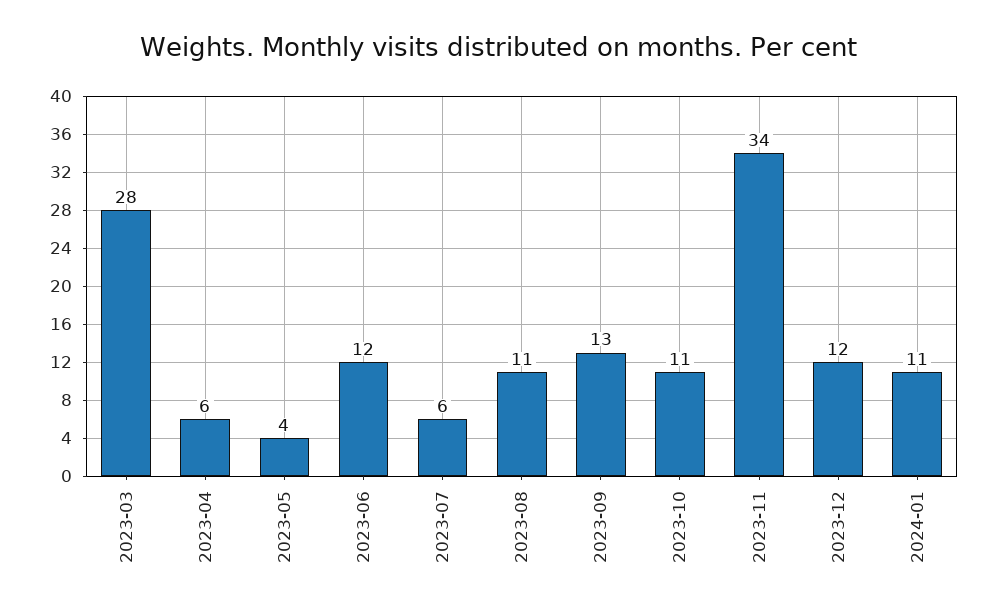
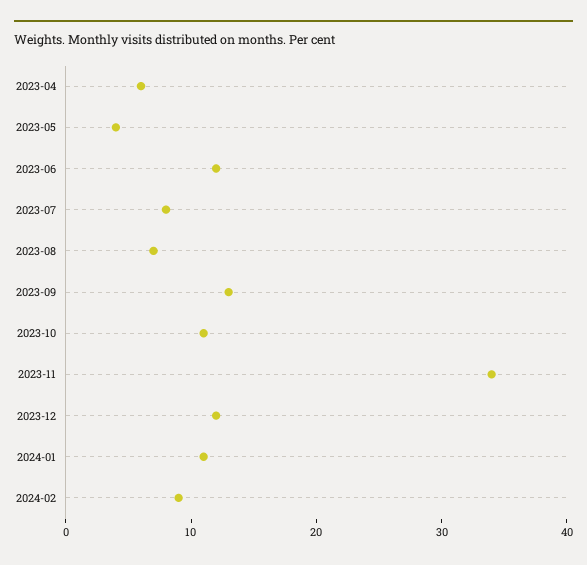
2023-03: 28 -> none
2023-07: 6 -> 8
2023-08: 11 -> 7
2024-02: none -> 9

